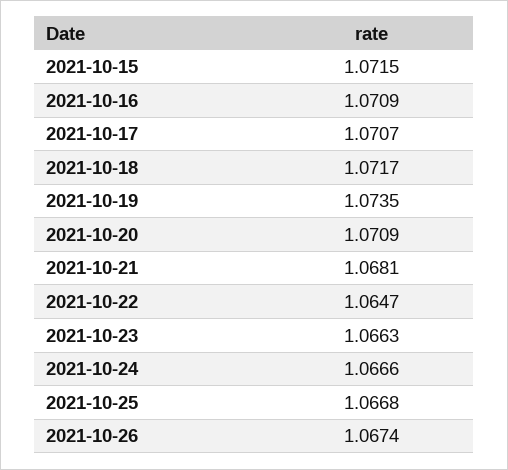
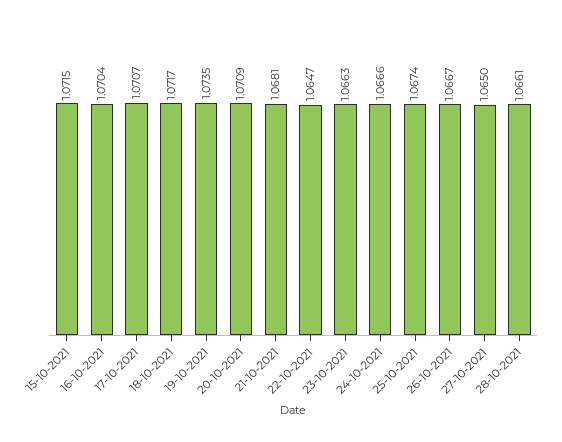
2021-10-16: 1.0709 -> 1.0704
2021-10-25: 1.0668 -> 1.0674
2021-10-26: 1.0674 -> 1.0667
27-10-2021: none -> 1.065
28-10-2021: none -> 1.0661

